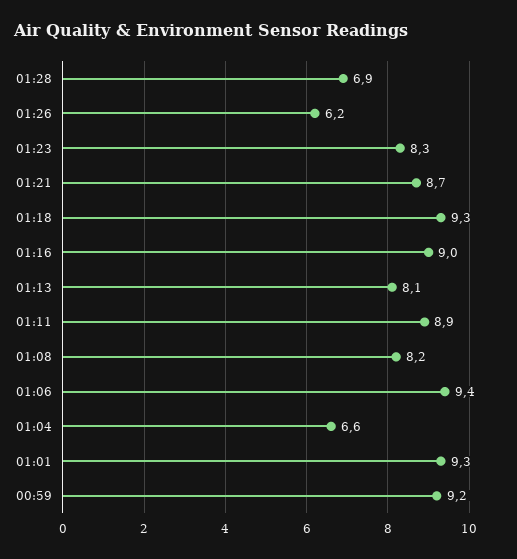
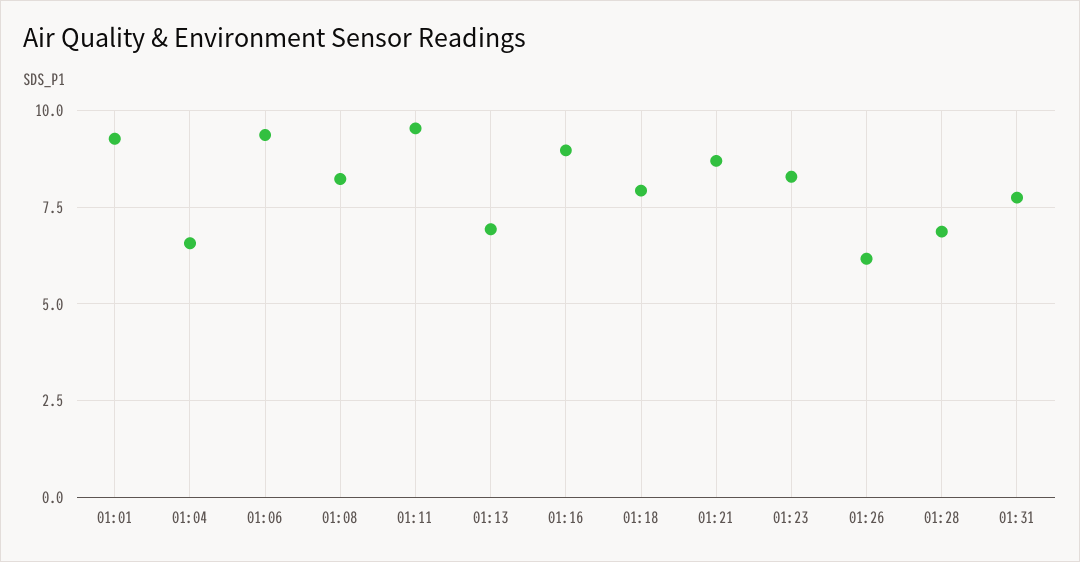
01:18: 9.3 -> 8
01:13: 8.1 -> 7
01:11: 8.9 -> 9.5
00:59: 9.2 -> none
01:31: none -> 7.75

